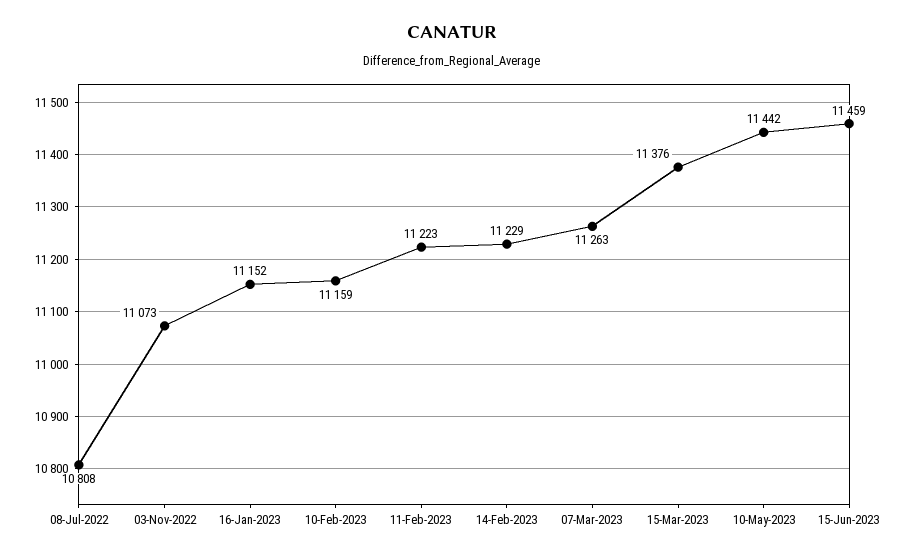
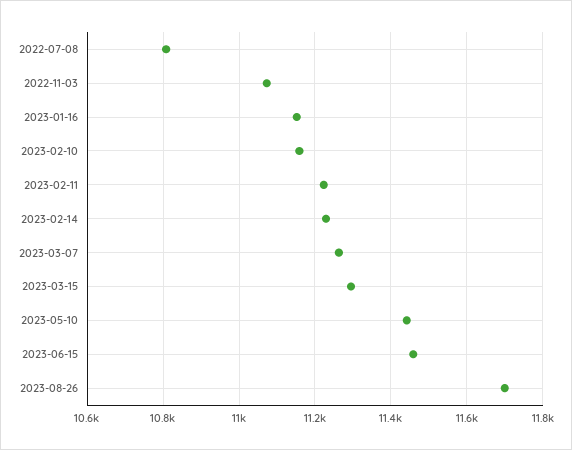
15-Mar-2023: 11376 -> 11300
2023-08-26: none -> 11700

